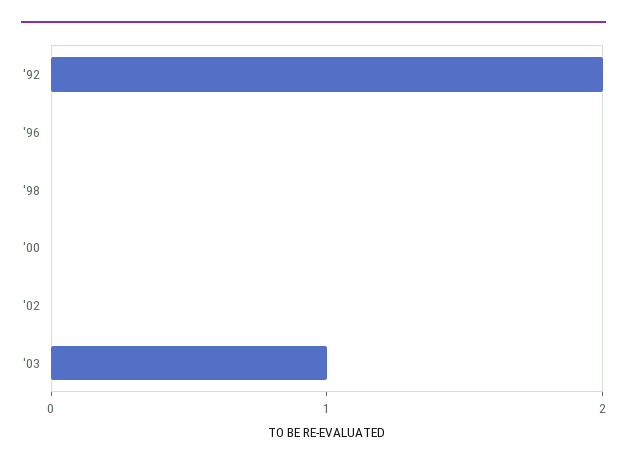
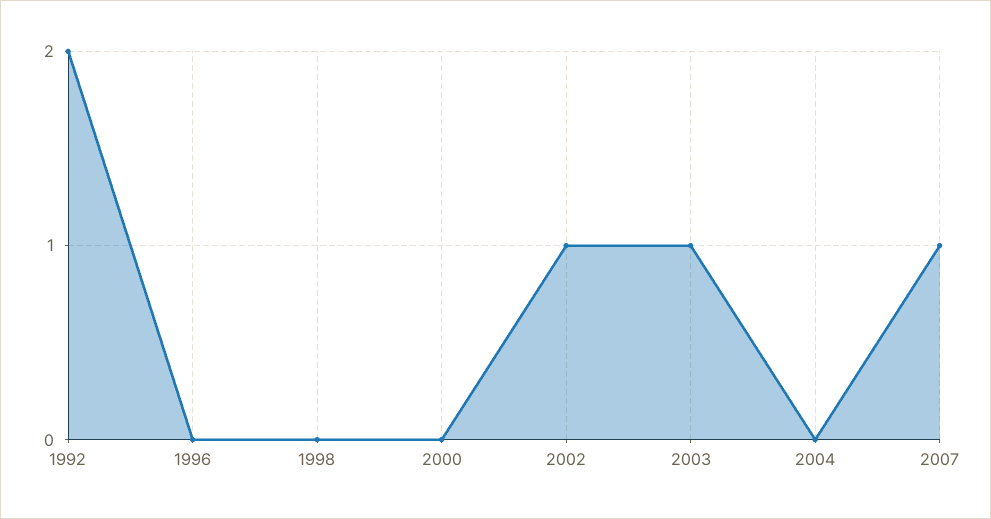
'02: 0 -> 1
2004: none -> 0
2007: none -> 1

